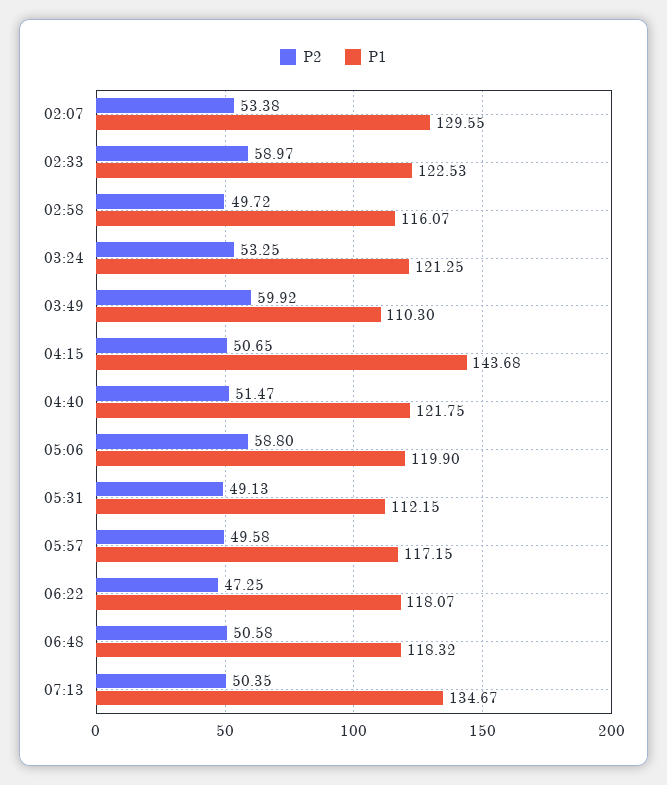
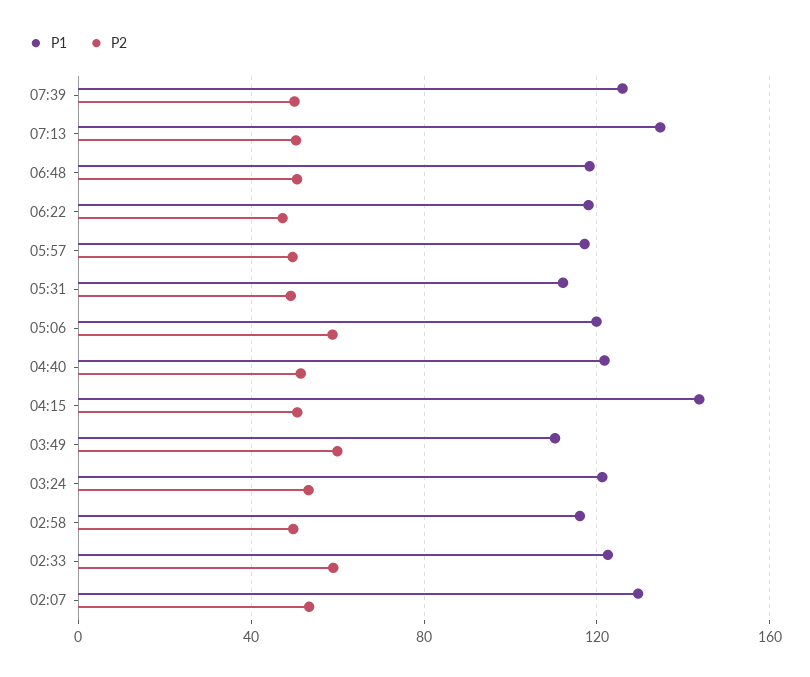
P1, 07:39: none -> 125
P2, 07:39: none -> 50

